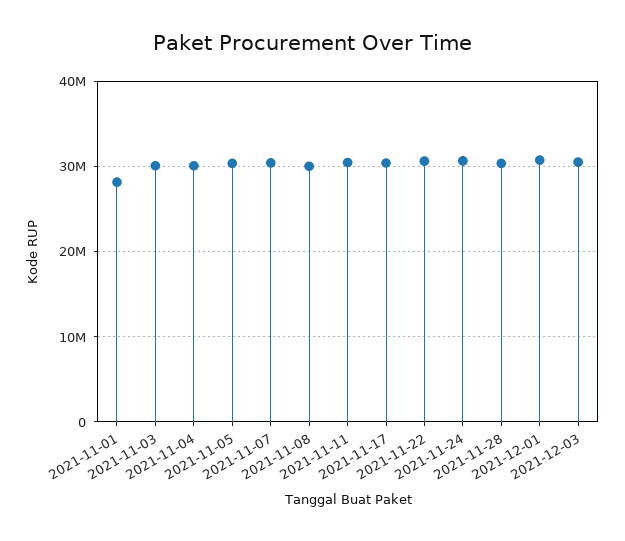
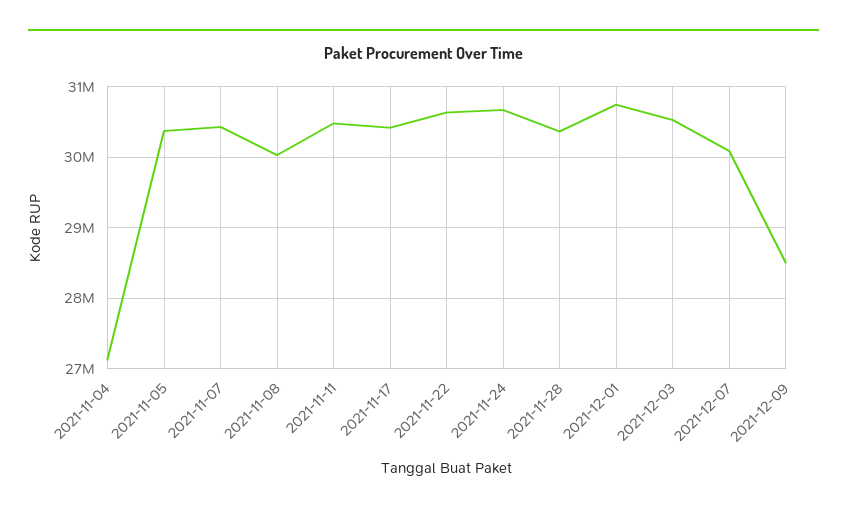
2021-11-01: 28000000 -> none
2021-11-03: 30000000 -> none
2021-11-04: 30000000 -> 27100000
2021-12-07: none -> 30100000
2021-12-09: none -> 28500000

